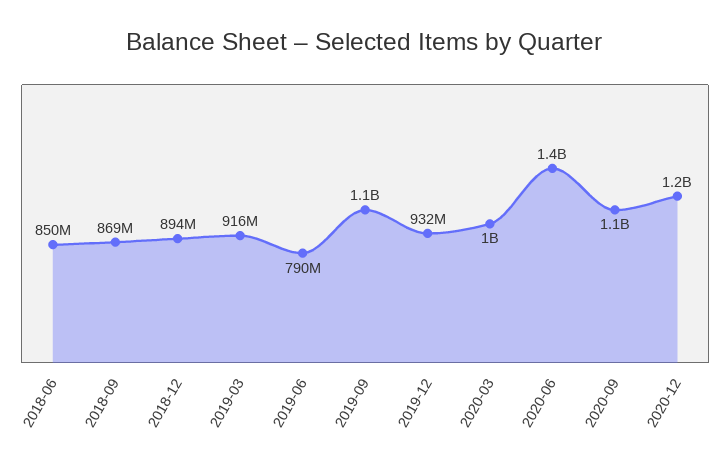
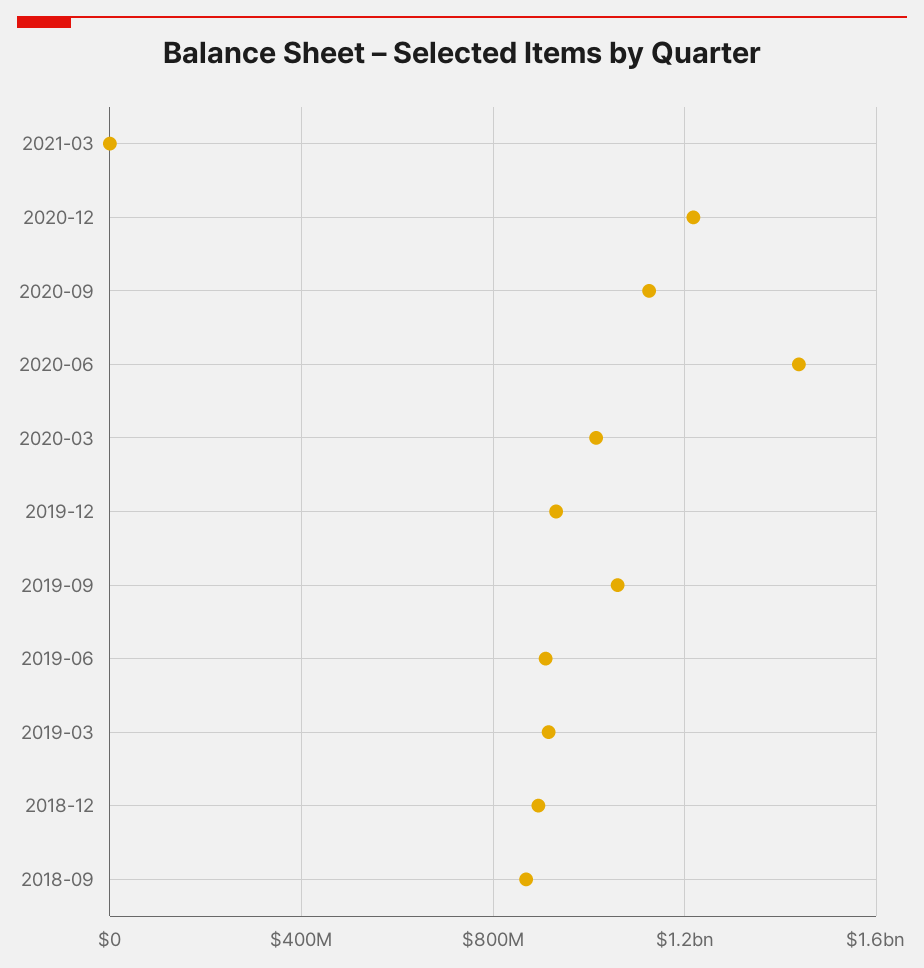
2018-06: 850000000 -> none
2019-06: 790000000 -> 900000000
2021-03: none -> 0

